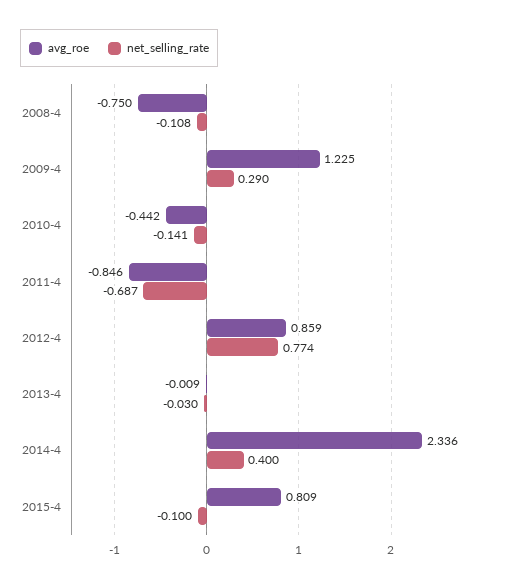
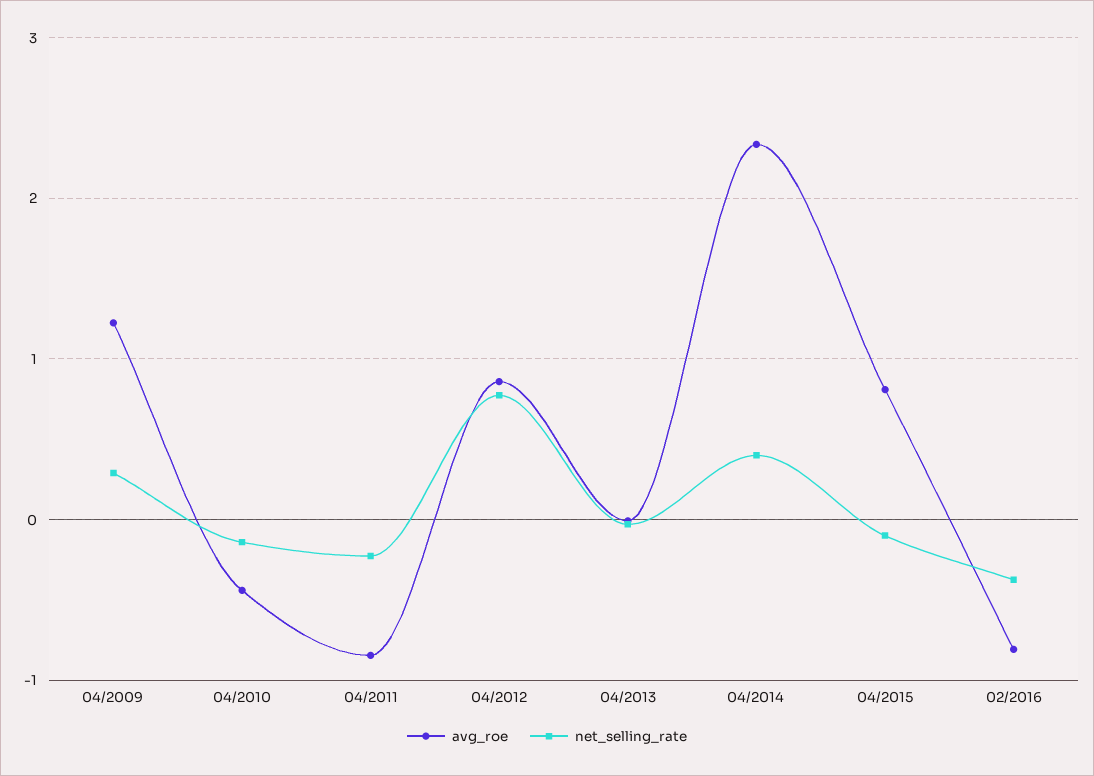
avg_roe, 2008-4: -0.75 -> none
net_selling_rate, 2008-4: -0.108 -> none
net_selling_rate, 2011-4: -0.687 -> -0.2
avg_roe, 02/2016: none -> -0.8
net_selling_rate, 02/2016: none -> -0.4

